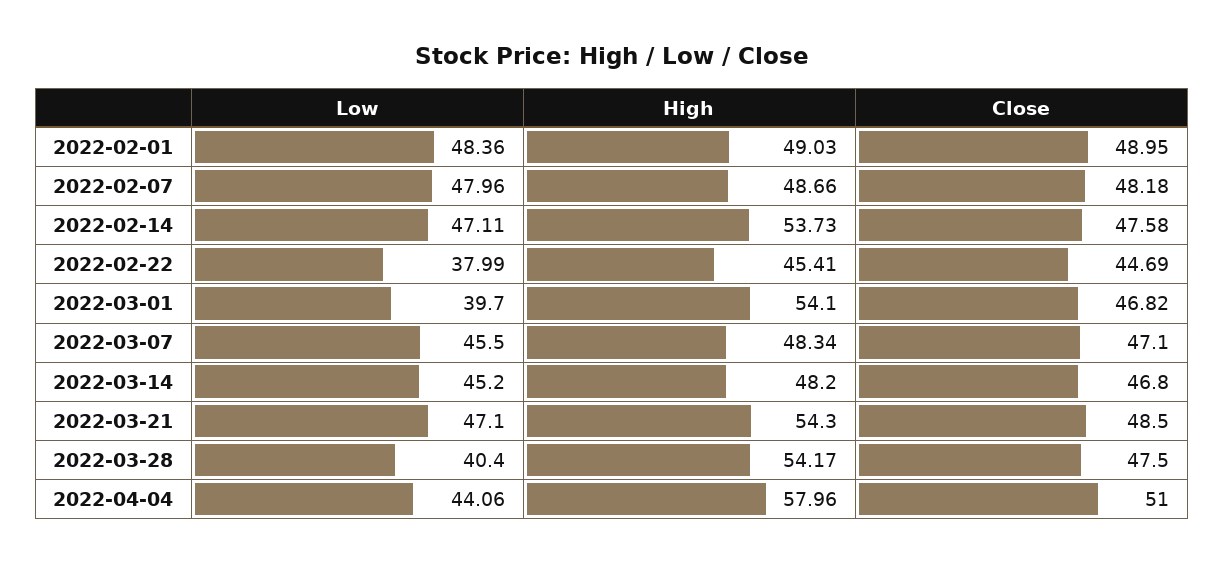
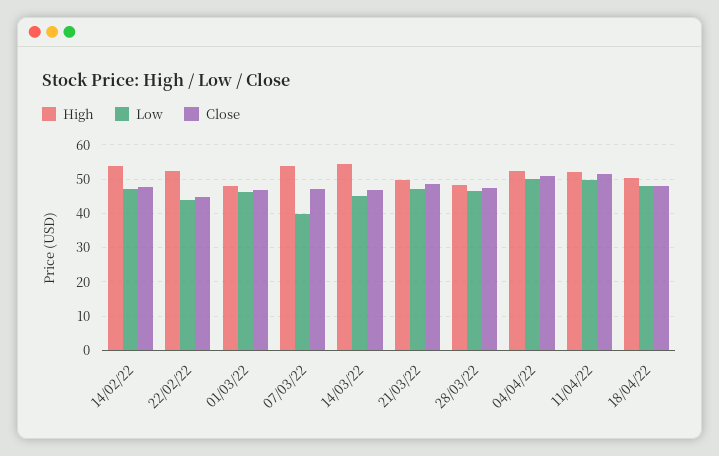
Low, 2022-02-01: 48.36 -> none
High, 2022-02-01: 49.03 -> none
Close, 2022-02-01: 48.95 -> none
Low, 2022-02-07: 47.96 -> none
High, 2022-02-07: 48.66 -> none
Close, 2022-02-07: 48.18 -> none
Low, 2022-02-22: 37.99 -> 44
High, 2022-02-22: 45.41 -> 52
Low, 2022-03-01: 39.7 -> 46
High, 2022-03-01: 54.1 -> 48
Low, 2022-03-07: 45.5 -> 40
High, 2022-03-07: 48.34 -> 54
High, 2022-03-14: 48.2 -> 54
High, 2022-03-21: 54.3 -> 50
Low, 2022-03-28: 40.4 -> 46
High, 2022-03-28: 54.17 -> 48
Low, 2022-04-04: 44.06 -> 50
High, 2022-04-04: 57.96 -> 52
High, 11/04/22: none -> 52
Low, 11/04/22: none -> 50
Close, 11/04/22: none -> 52
High, 18/04/22: none -> 50
Low, 18/04/22: none -> 48
Close, 18/04/22: none -> 48

